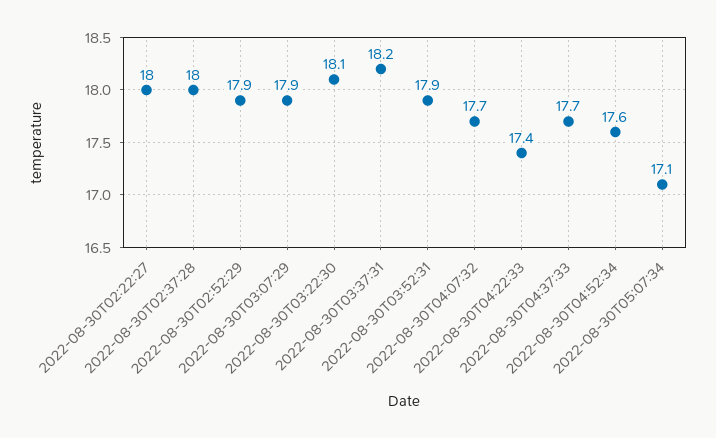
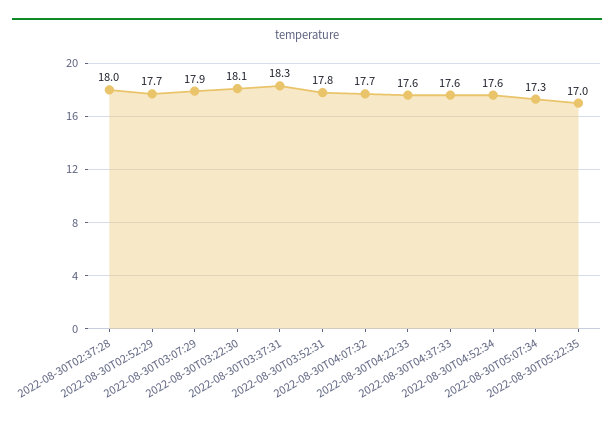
2022-08-30T02:22:27: 18 -> none
2022-08-30T02:52:29: 17.9 -> 17.7
2022-08-30T03:37:31: 18.2 -> 18.3
2022-08-30T03:52:31: 17.9 -> 17.8
2022-08-30T04:22:33: 17.4 -> 17.6
2022-08-30T04:37:33: 17.7 -> 17.6
2022-08-30T05:07:34: 17.1 -> 17.3
2022-08-30T05:22:35: none -> 17

